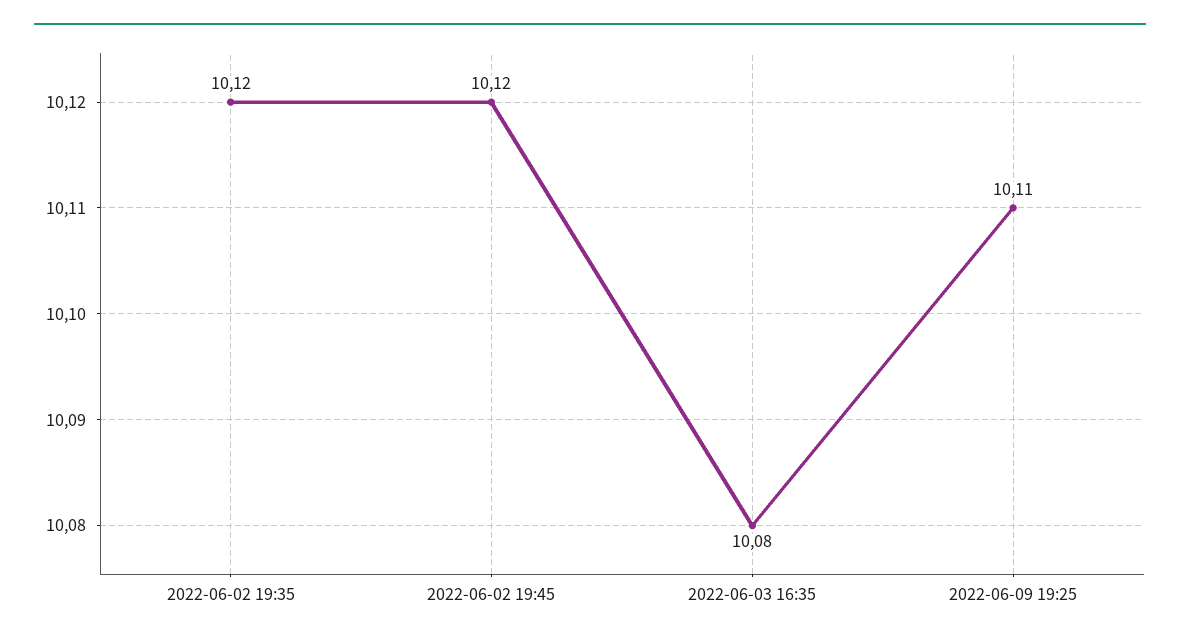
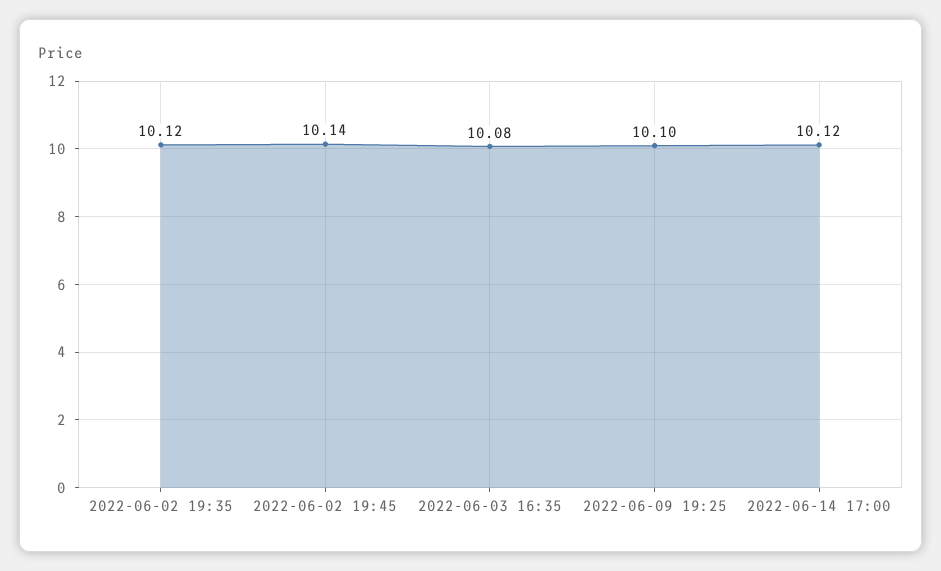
2022-06-02 19:45: 10.12 -> 10.14
2022-06-09 19:25: 10.11 -> 10.1
2022-06-14 17:00: none -> 10.12

